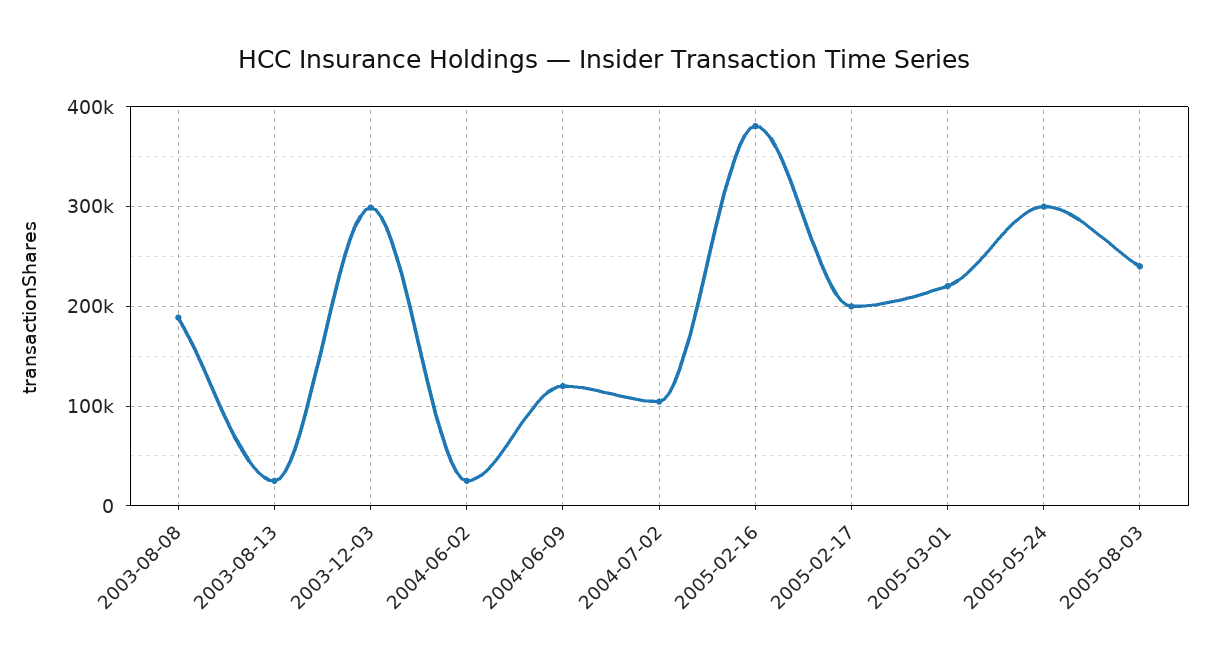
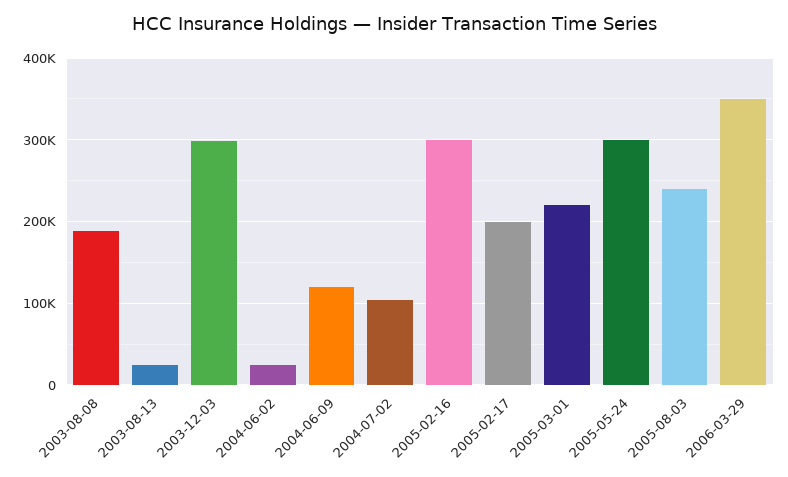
2005-02-16: 380000 -> 300000
2006-03-29: none -> 350000

